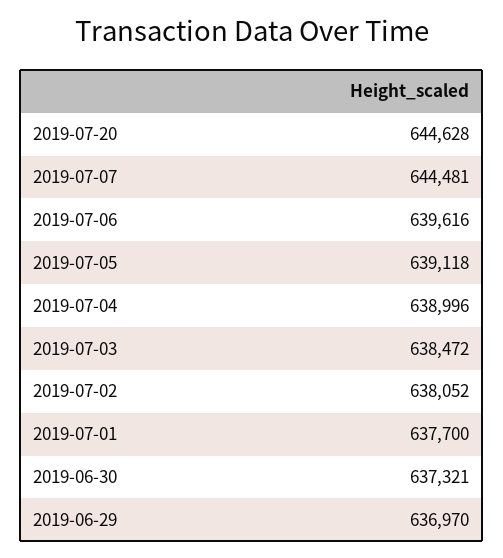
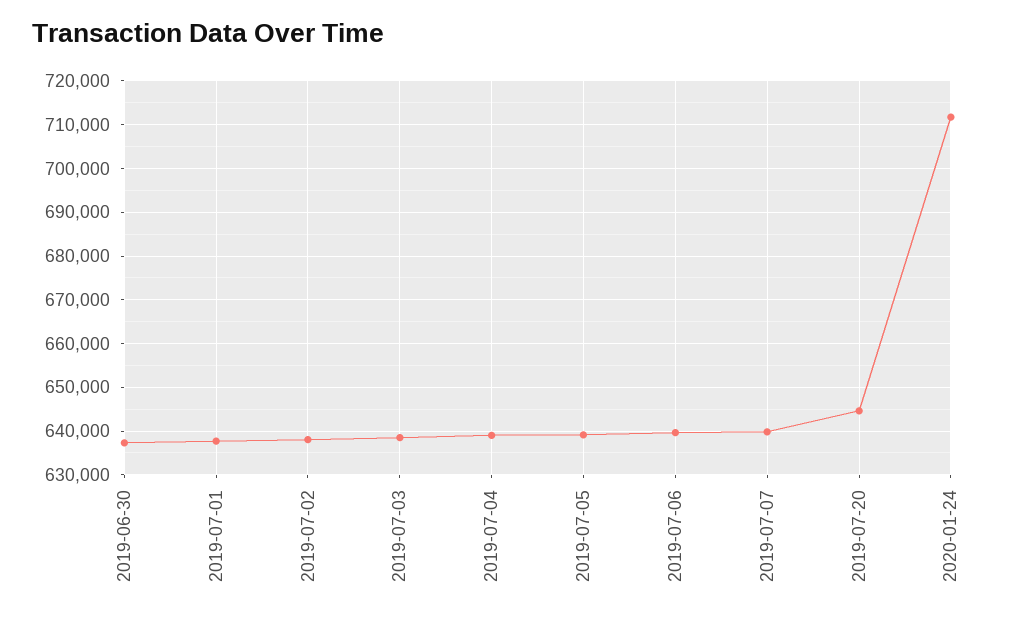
2019-07-07: 644481 -> 640000
2019-06-29: 636970 -> none
2020-01-24: none -> 712000

